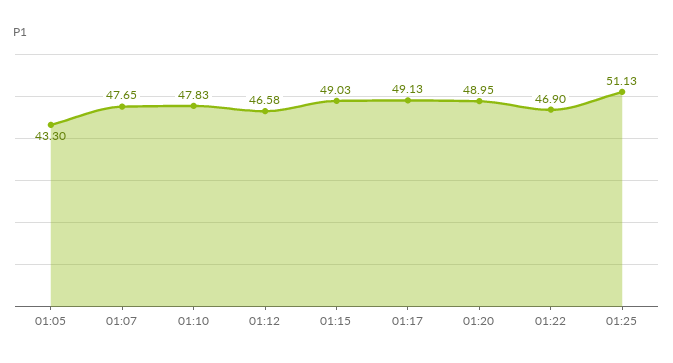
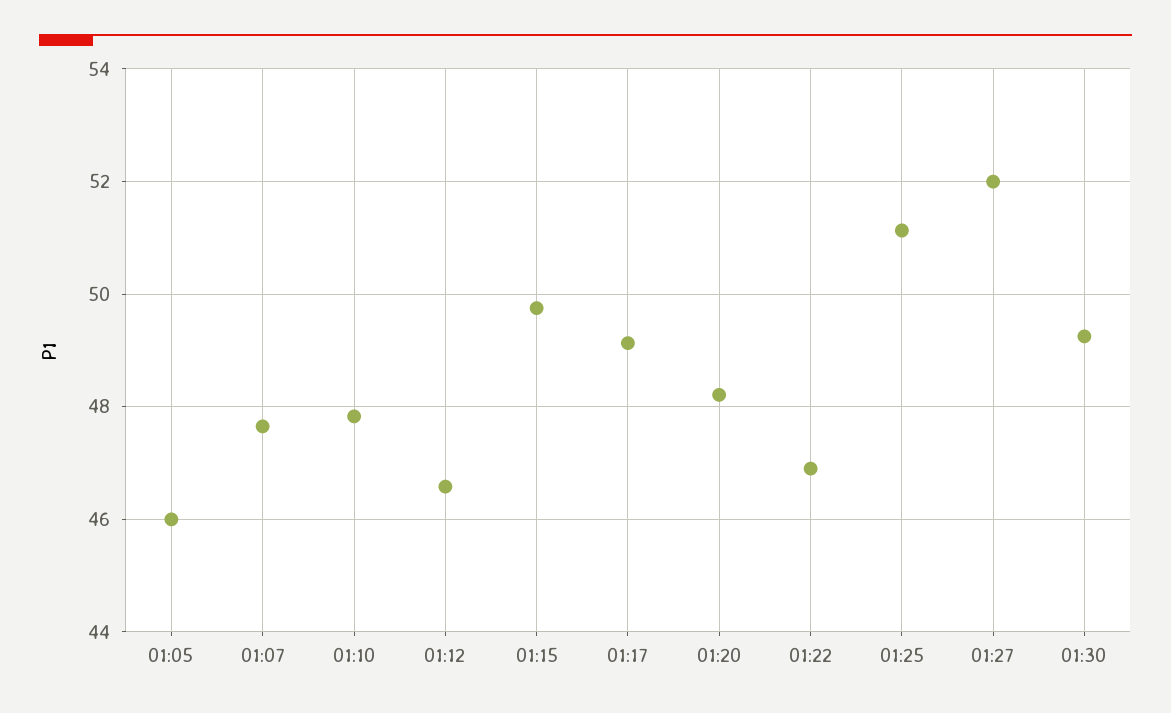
01:05: 43.3 -> 46
01:15: 49.03 -> 49.8
01:20: 48.95 -> 48.2
01:27: none -> 52
01:30: none -> 49.2

